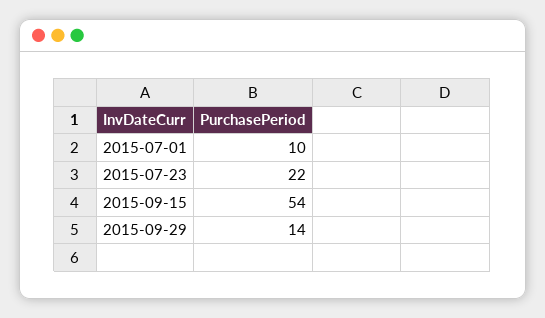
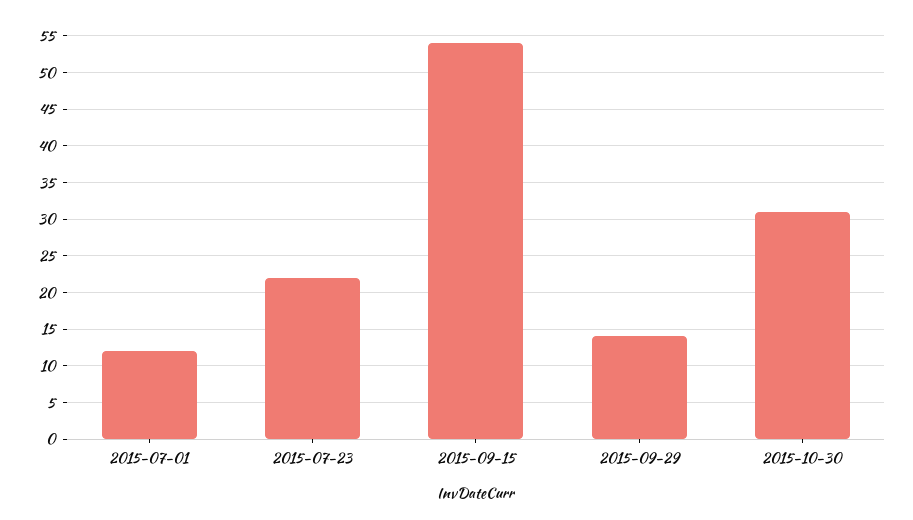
2015-07-01: 10 -> 12
2015-10-30: none -> 31

